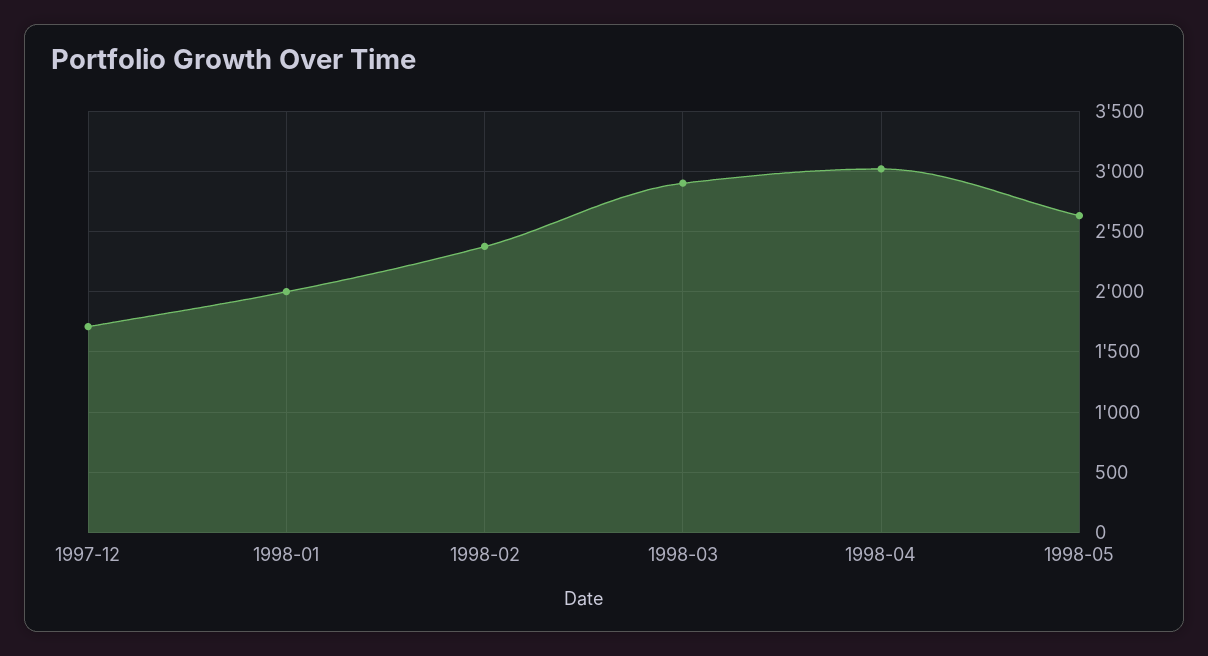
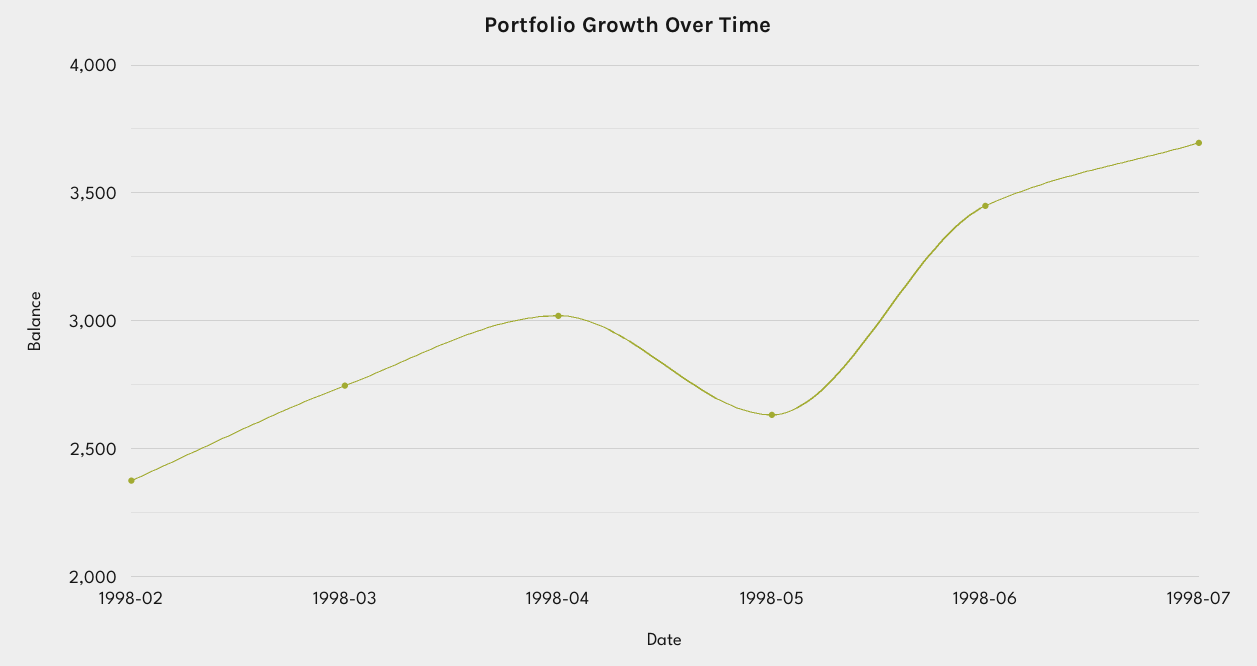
1997-12: 1700 -> none
1998-01: 2000 -> none
1998-03: 2900 -> 2750
1998-06: none -> 3450
1998-07: none -> 3700

